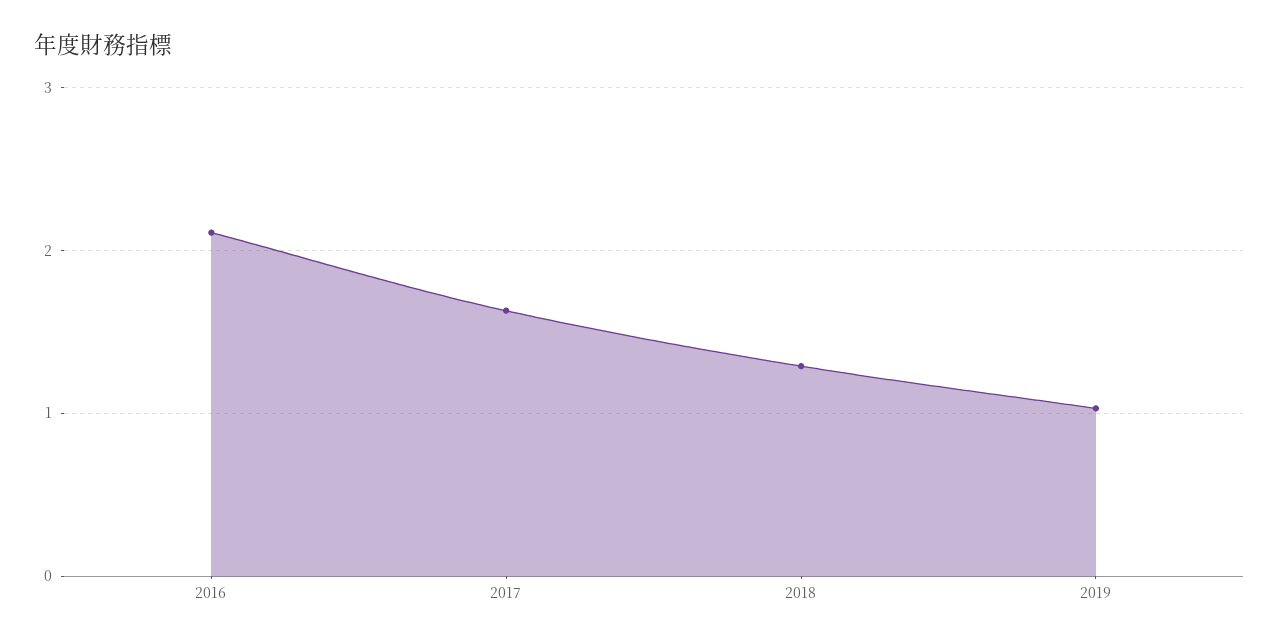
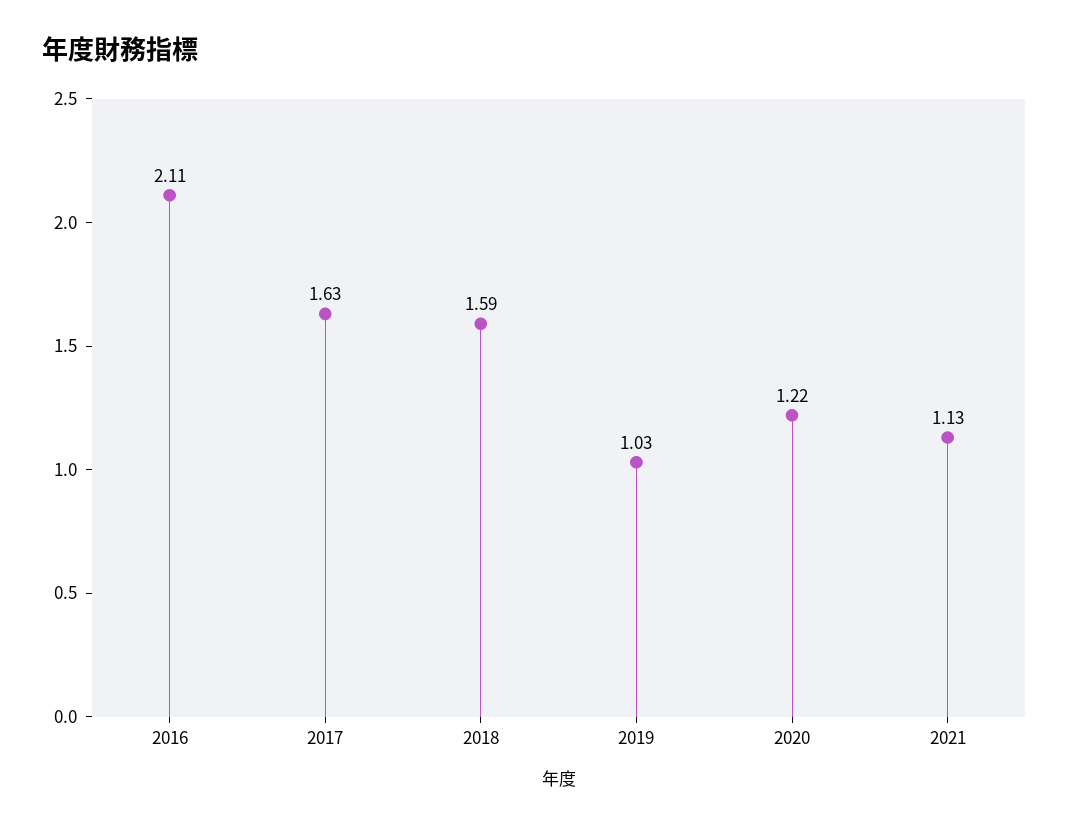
2018: 1.3 -> 1.59
2020: none -> 1.22
2021: none -> 1.13

